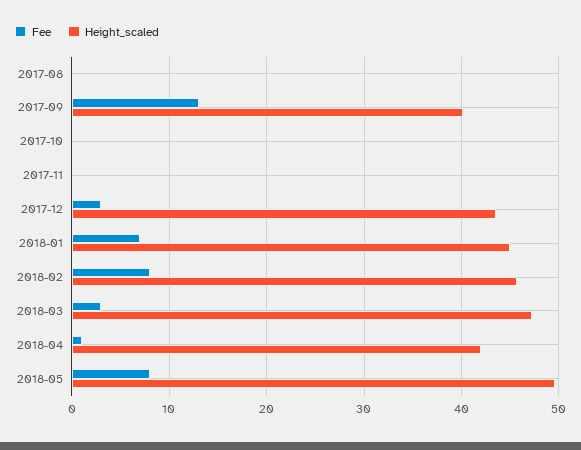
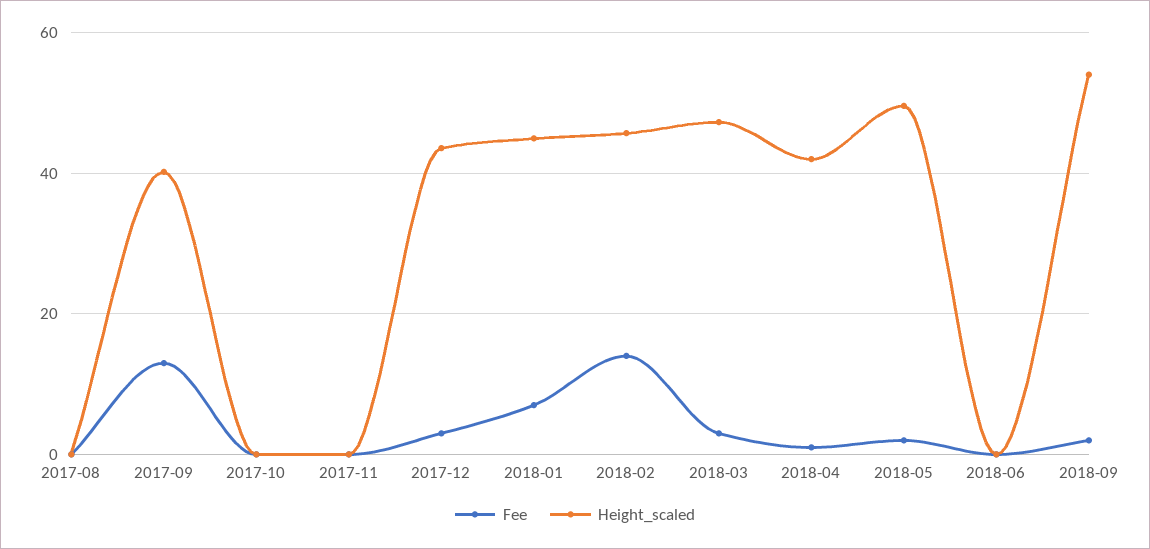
Fee, 2018-02: 8 -> 14
Fee, 2018-05: 8 -> 2
Fee, 2018-06: none -> 0
Height_scaled, 2018-06: none -> 0
Fee, 2018-09: none -> 2
Height_scaled, 2018-09: none -> 54

